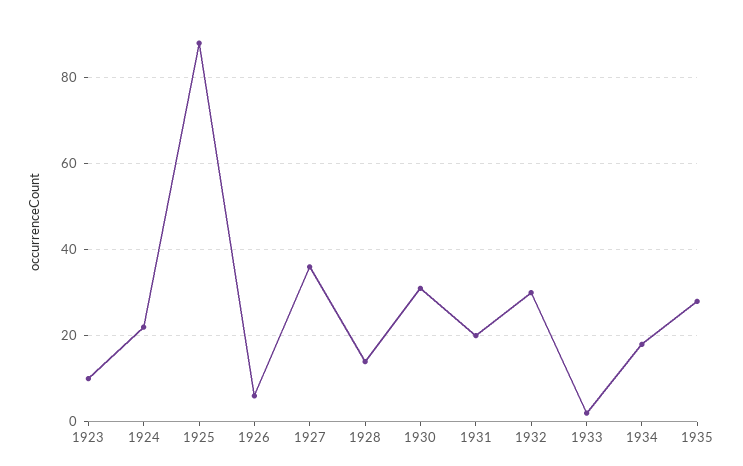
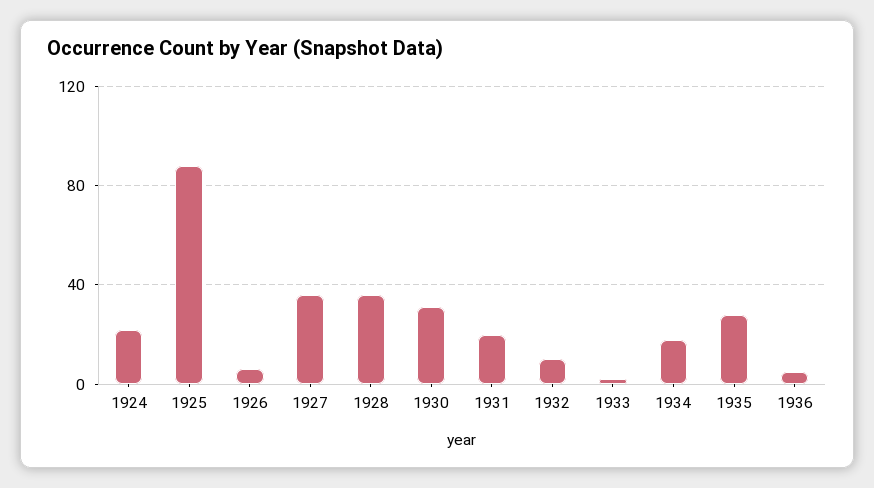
1923: 10 -> none
1928: 15 -> 35
1932: 30 -> 10
1936: none -> 5

